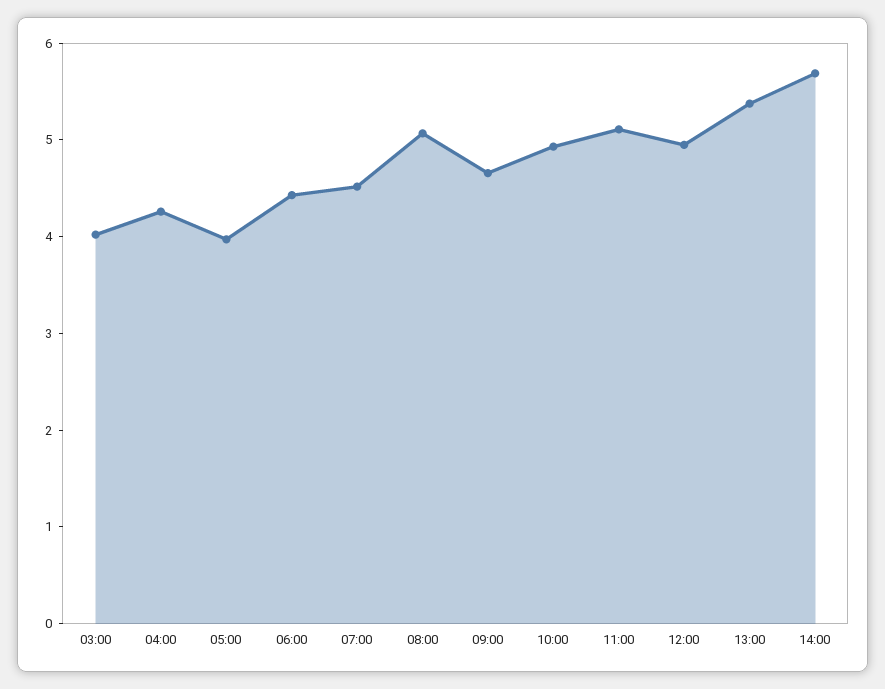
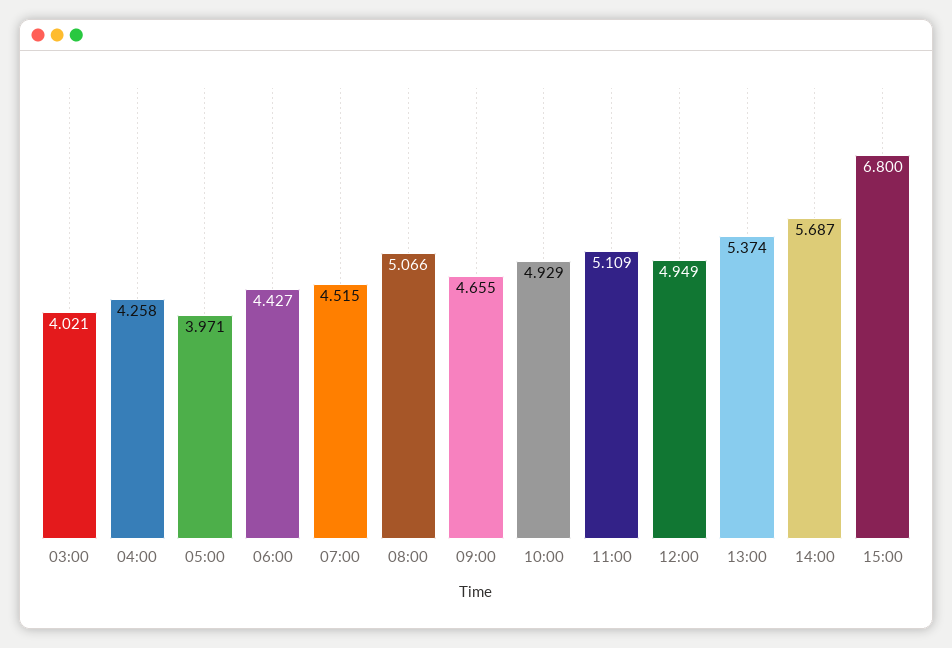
15:00: none -> 6.8

